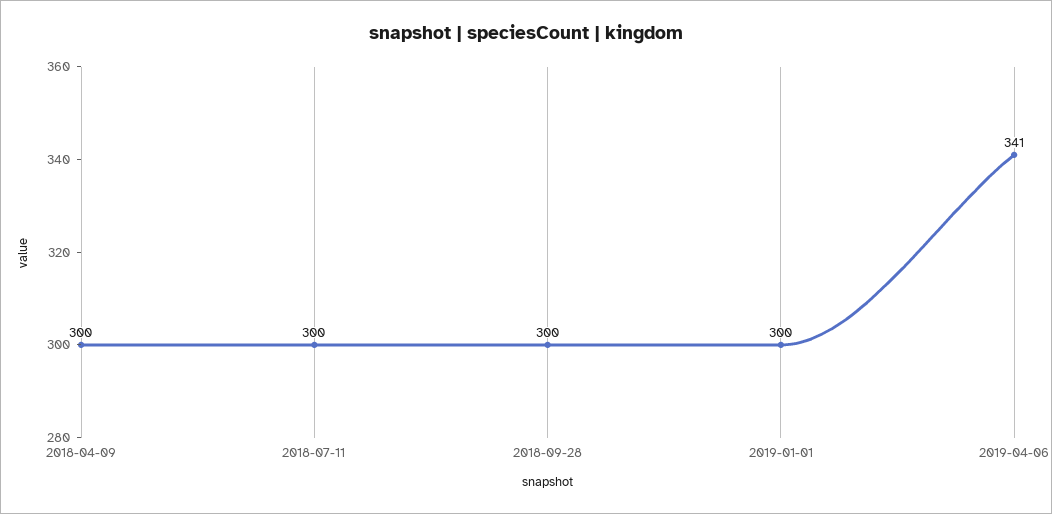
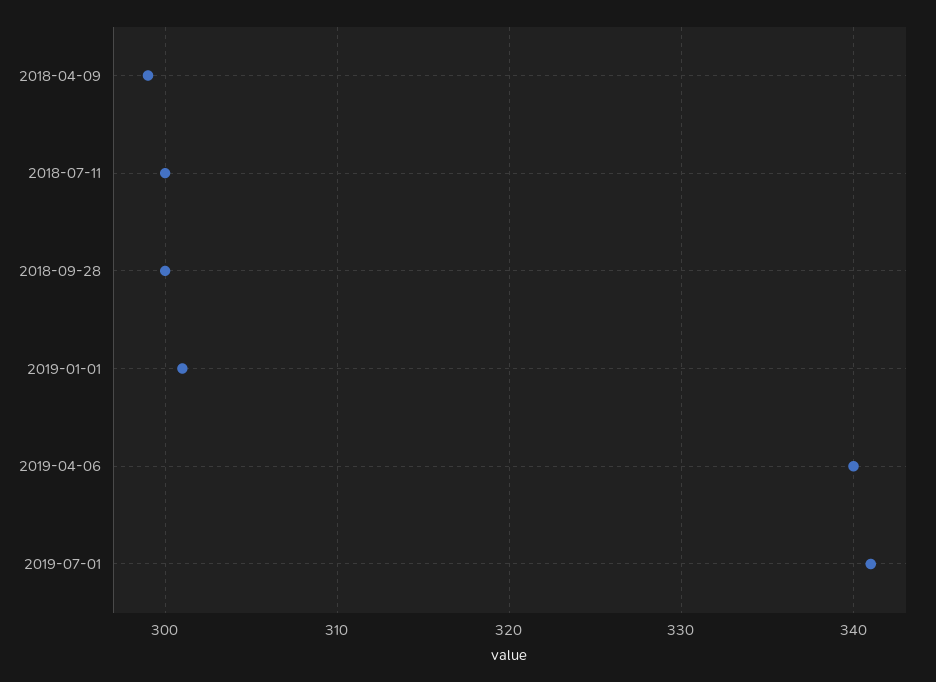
2018-04-09: 300 -> 299
2019-01-01: 300 -> 301
2019-04-06: 341 -> 340
2019-07-01: none -> 341

